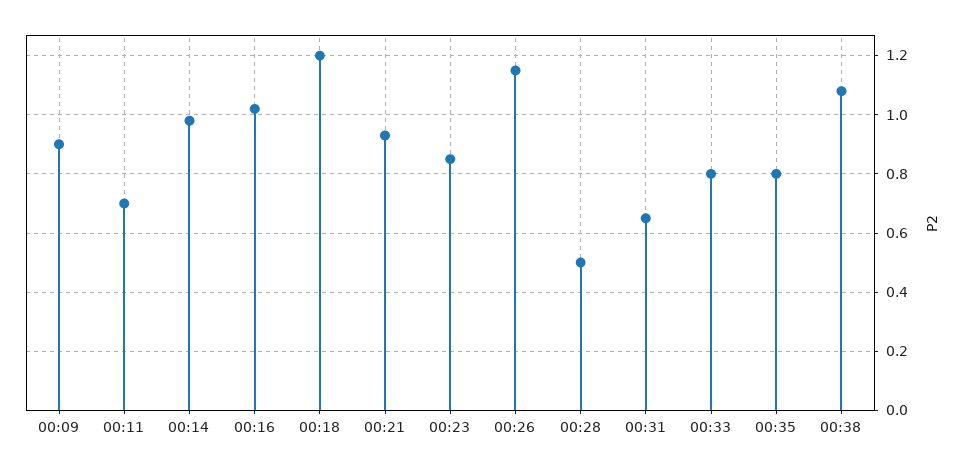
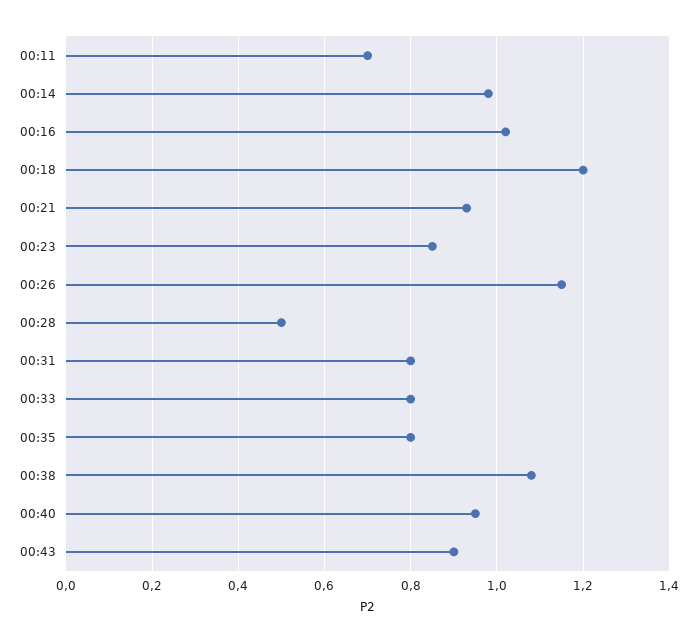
00:09: 0.9 -> none
00:31: 0.65 -> 0.8
00:40: none -> 0.95
00:43: none -> 0.9

